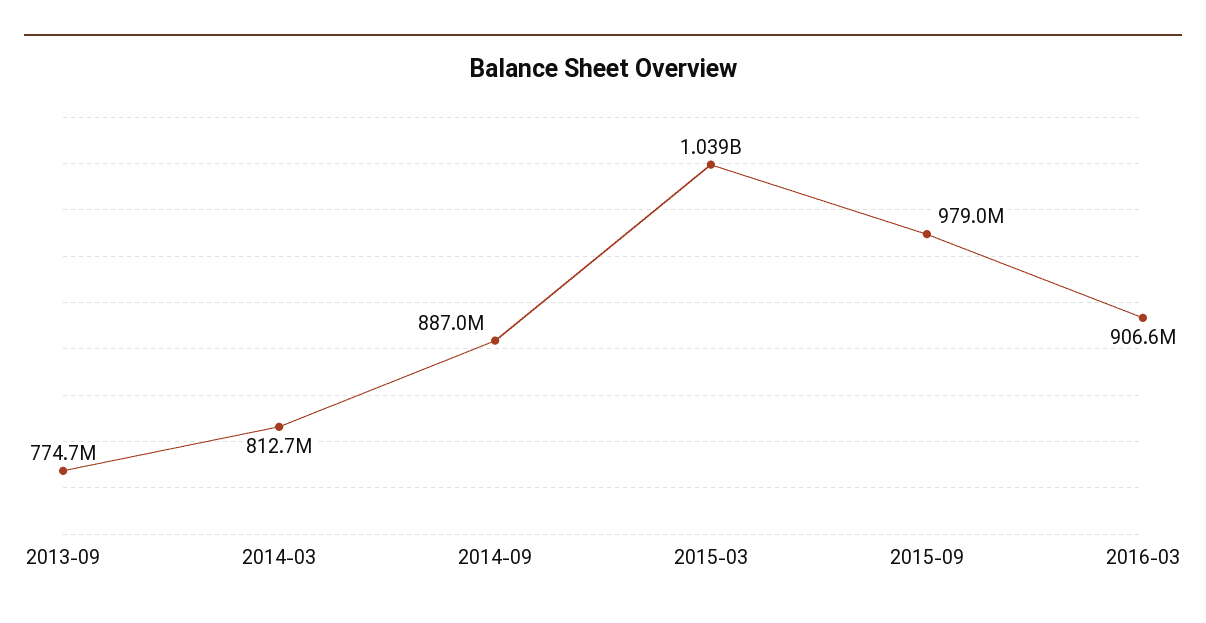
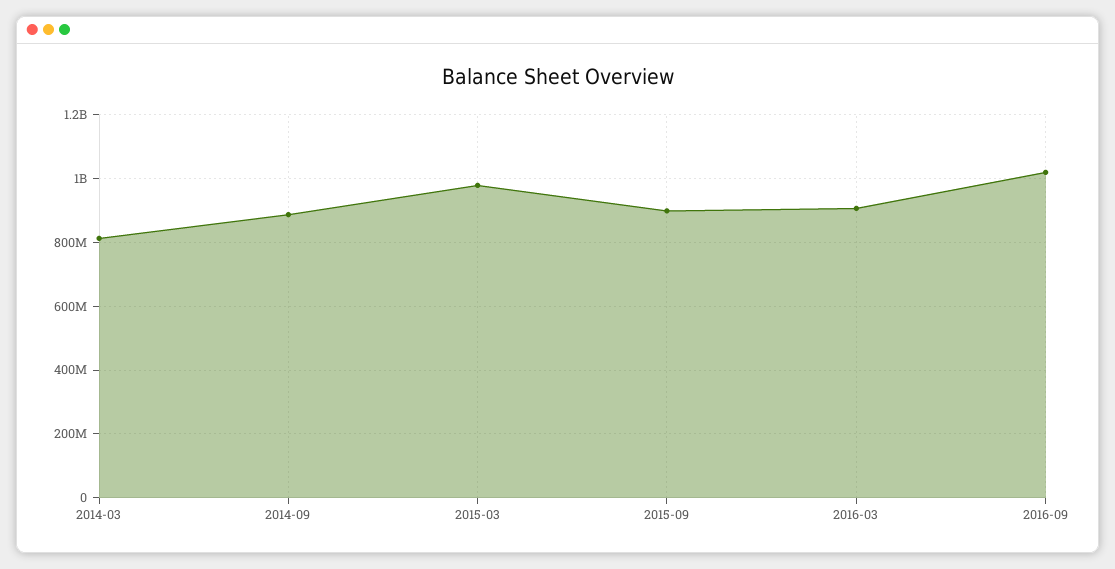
2013-09: 774700000 -> none
2015-03: 1039000000 -> 980000000
2015-09: 979000000 -> 900000000
2016-09: none -> 1020000000

